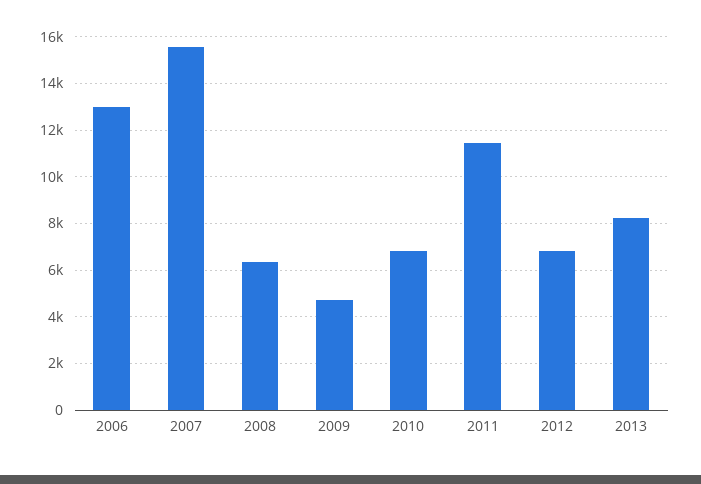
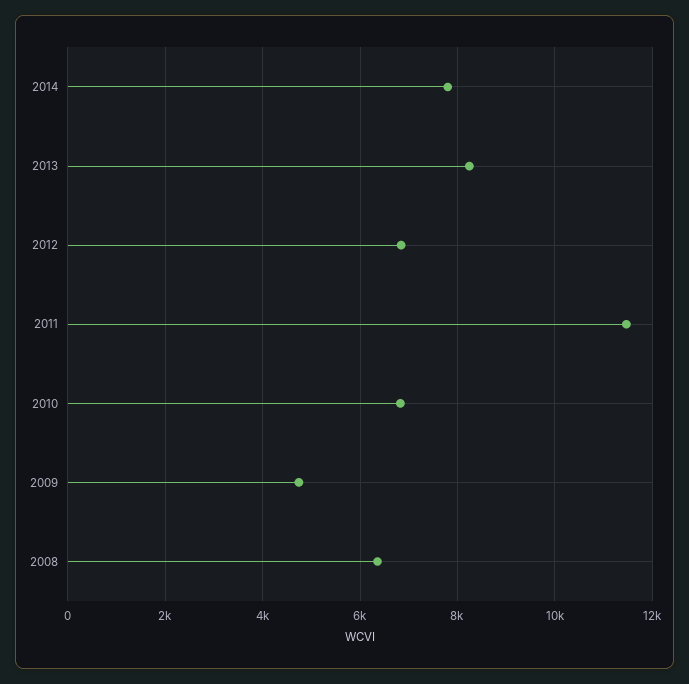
2006: 13000 -> none
2007: 15500 -> none
2014: none -> 7800

